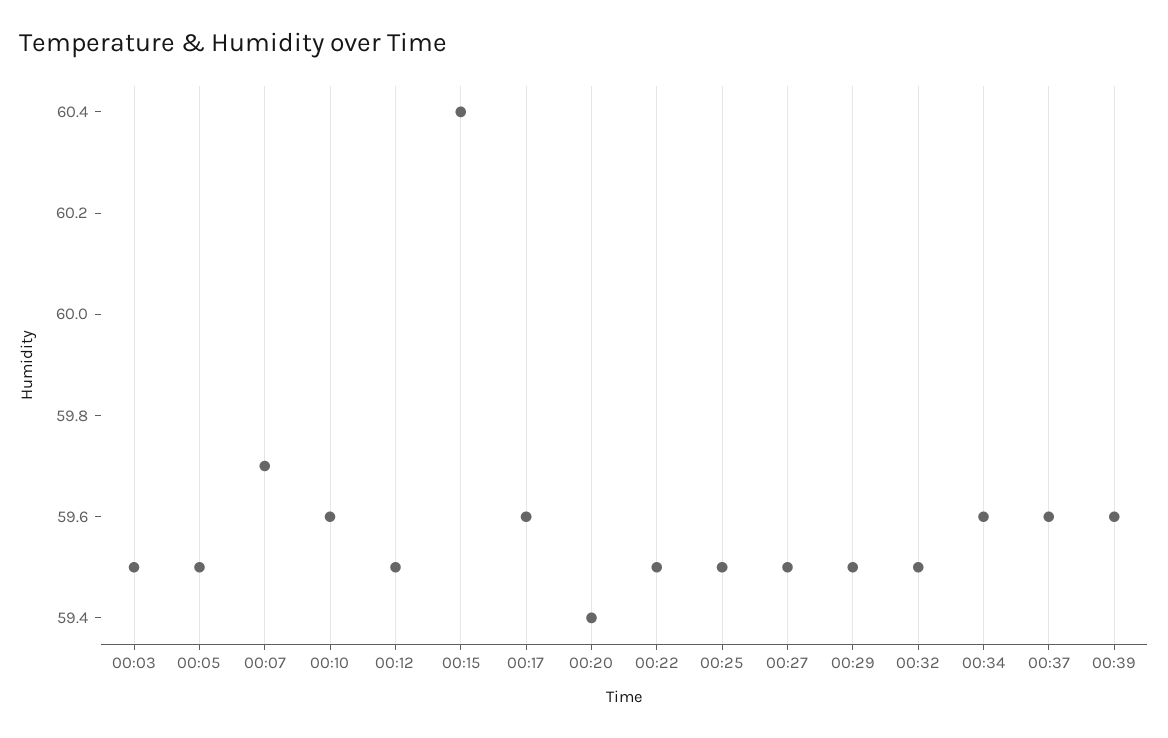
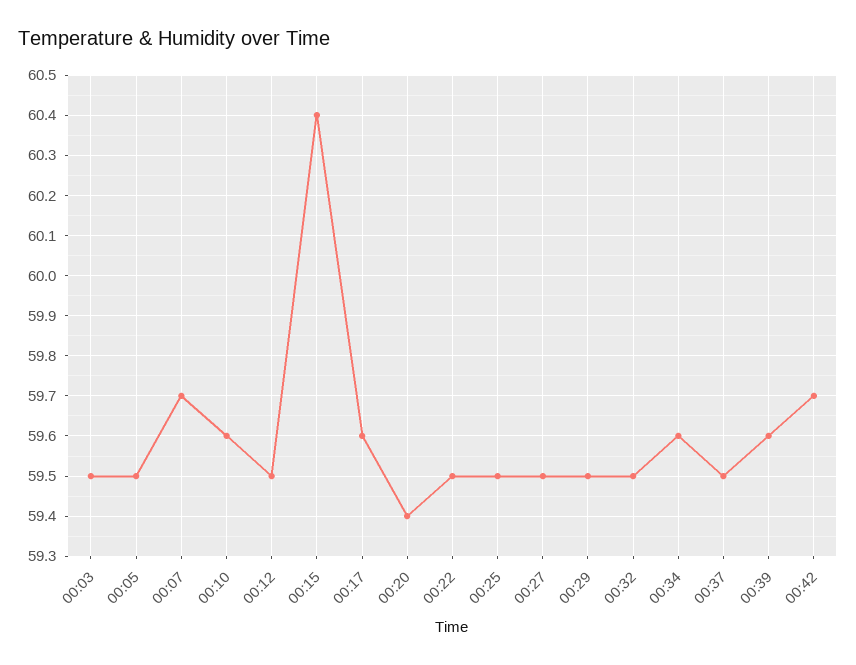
00:37: 59.6 -> 59.5
00:42: none -> 59.7

